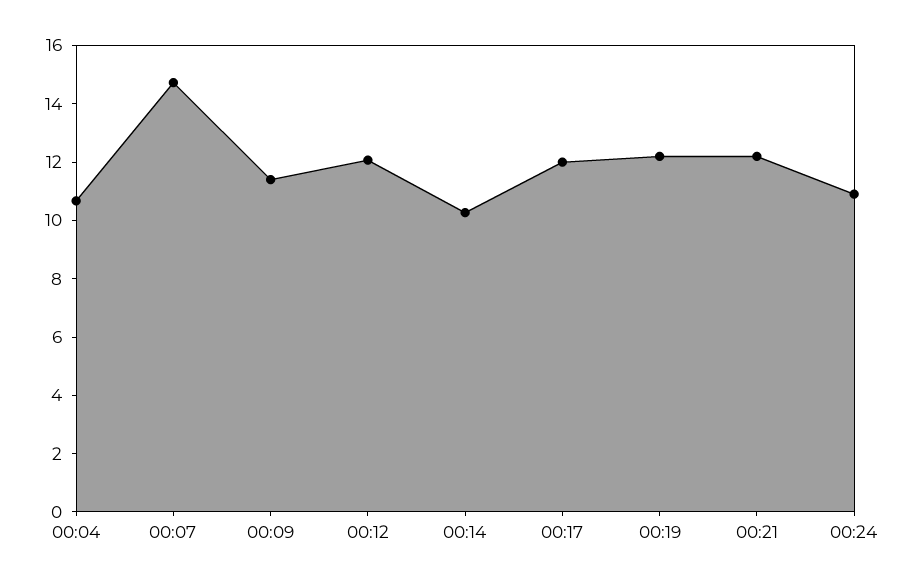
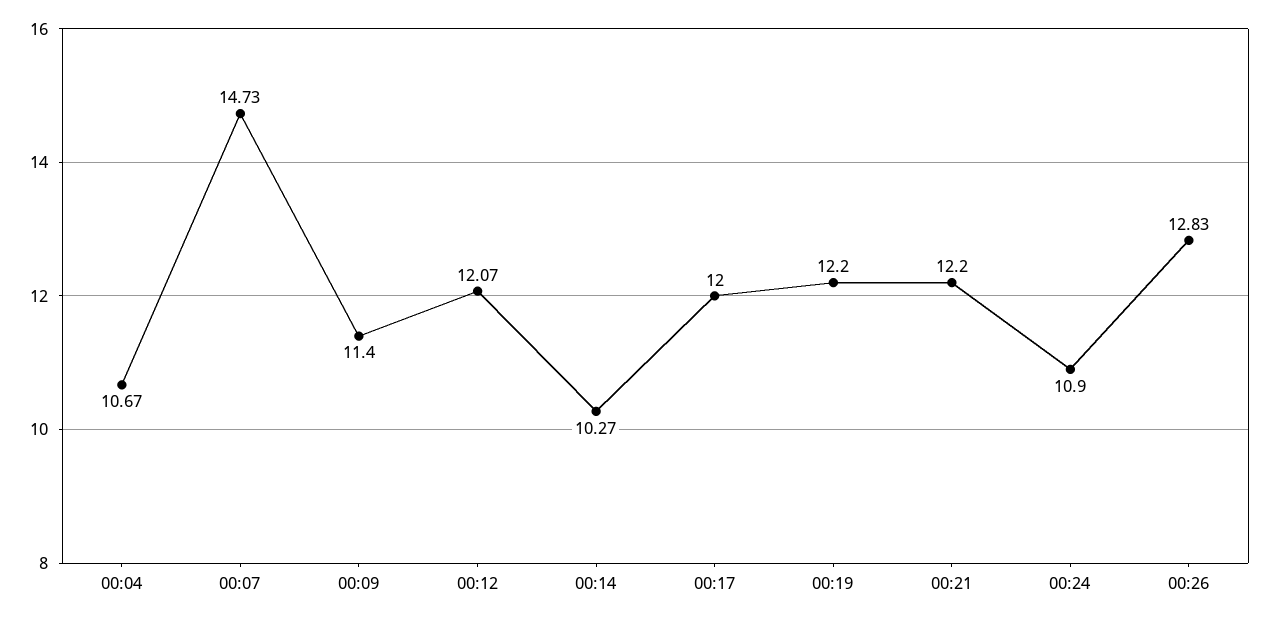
00:26: none -> 12.83

